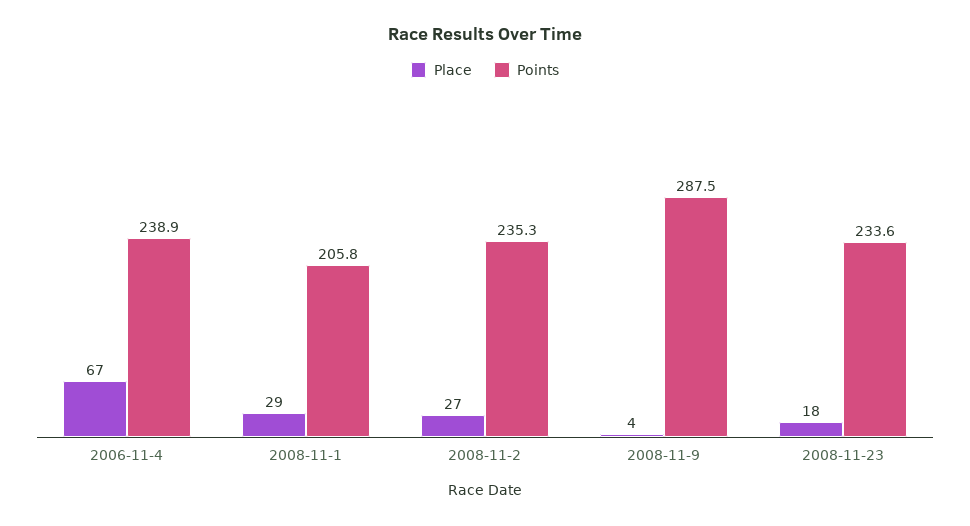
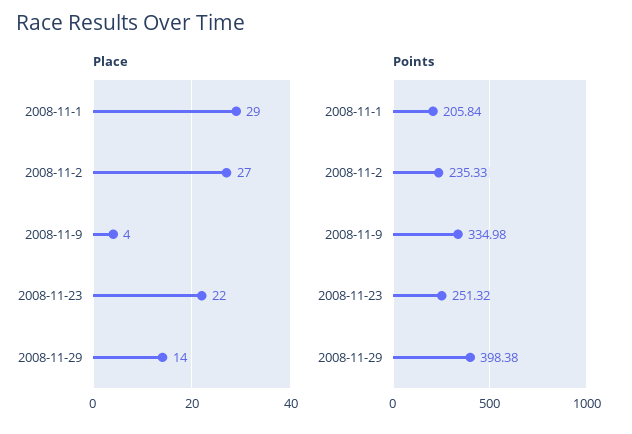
Place, 2006-11-4: 67 -> none
Points, 2006-11-4: 238.9 -> none
Points, 2008-11-9: 287.5 -> 334.98
Place, 2008-11-23: 18 -> 22
Points, 2008-11-23: 233.6 -> 251.32
Place, 2008-11-29: none -> 14
Points, 2008-11-29: none -> 398.38

